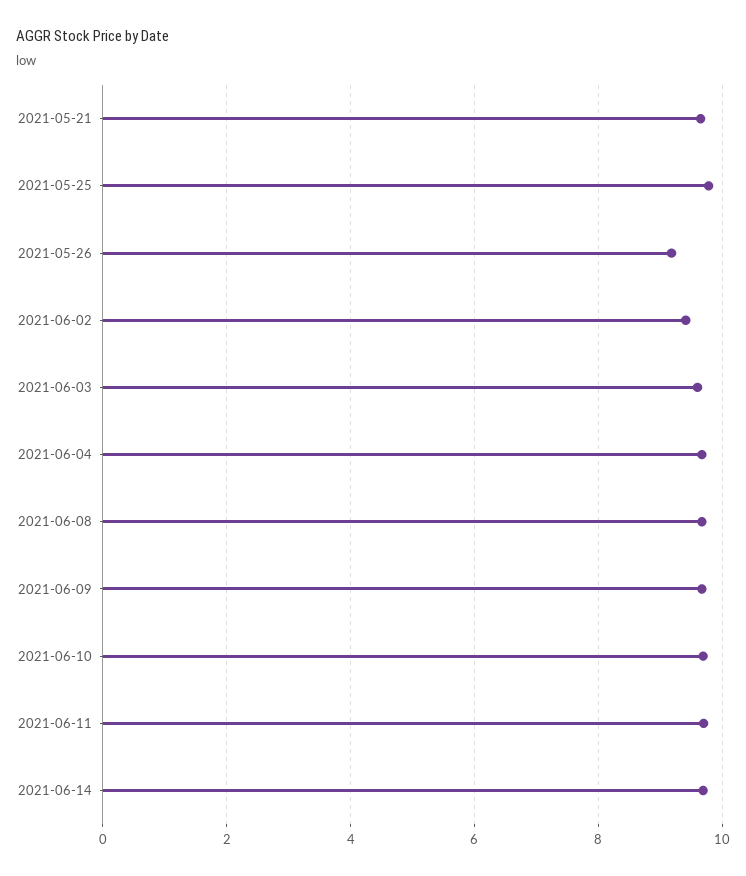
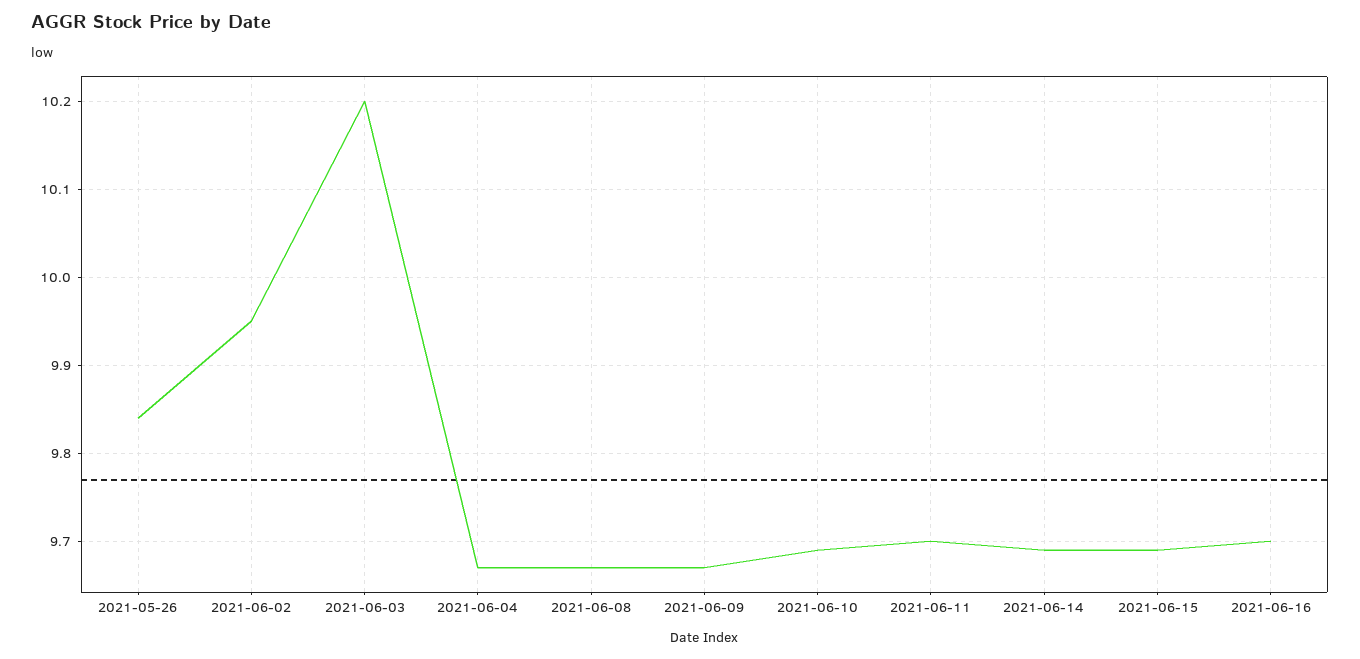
2021-05-21: 9.6 -> none
2021-05-25: 9.8 -> none
2021-05-26: 9.2 -> 9.84
2021-06-02: 9.4 -> 9.95
2021-06-03: 9.6 -> 10.2
2021-06-15: none -> 9.69
2021-06-16: none -> 9.7

